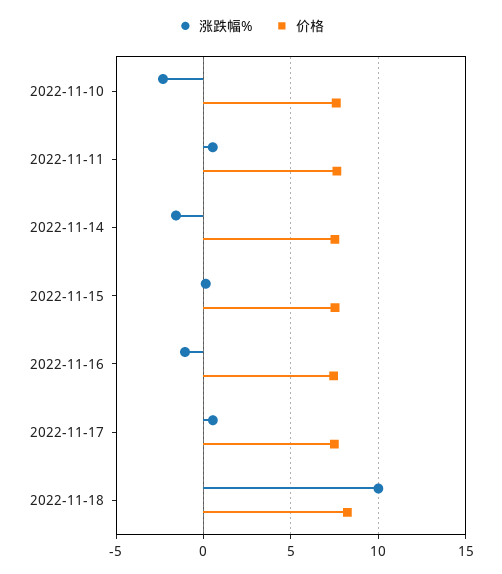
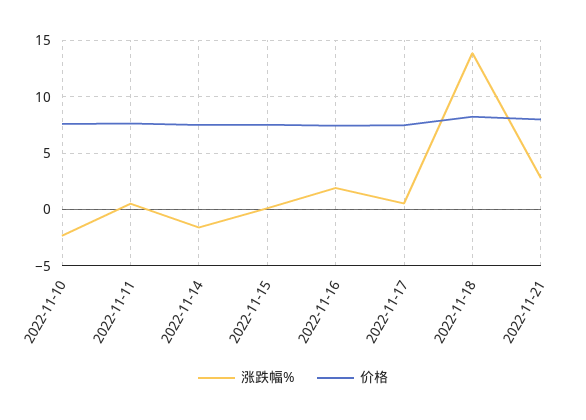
涨跌幅%, 2022-11-16: -1 -> 2
涨跌幅%, 2022-11-18: 10 -> 14
涨跌幅%, 2022-11-21: none -> 3
价格, 2022-11-21: none -> 8

